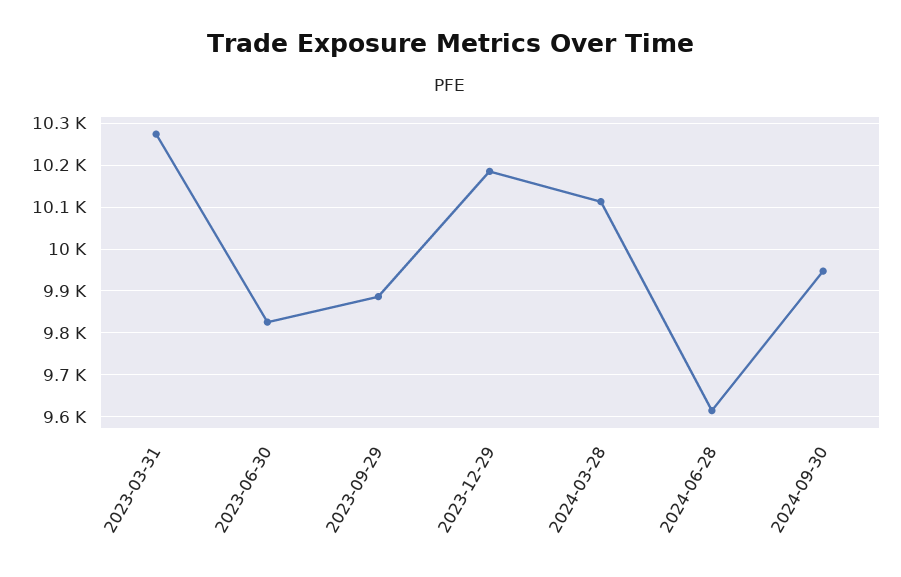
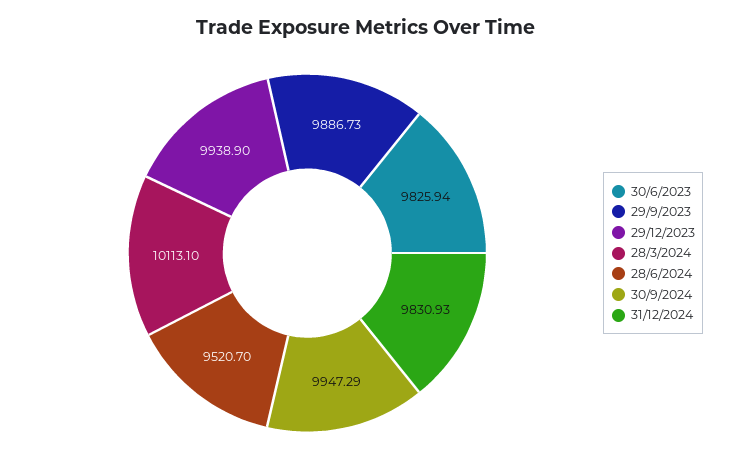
2023-03-31: 10280 -> none
2023-12-29: 10180 -> 9938.9
2024-06-28: 9620 -> 9520.7
31/12/2024: none -> 9830.93

